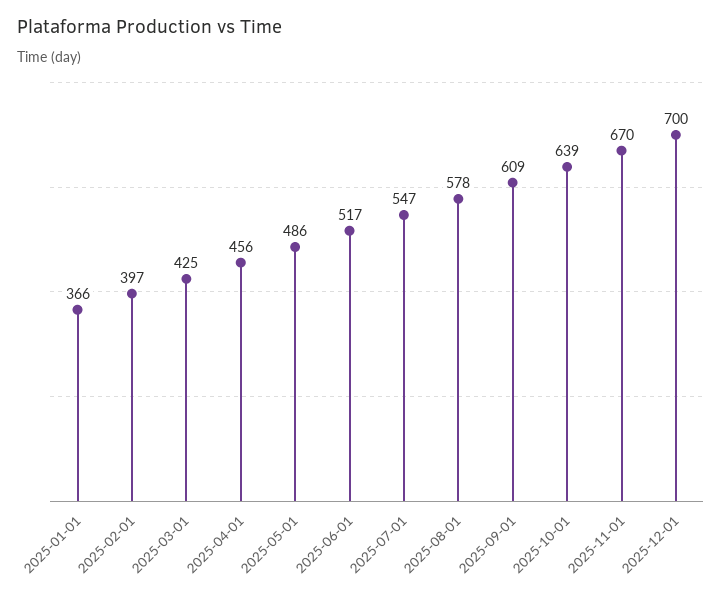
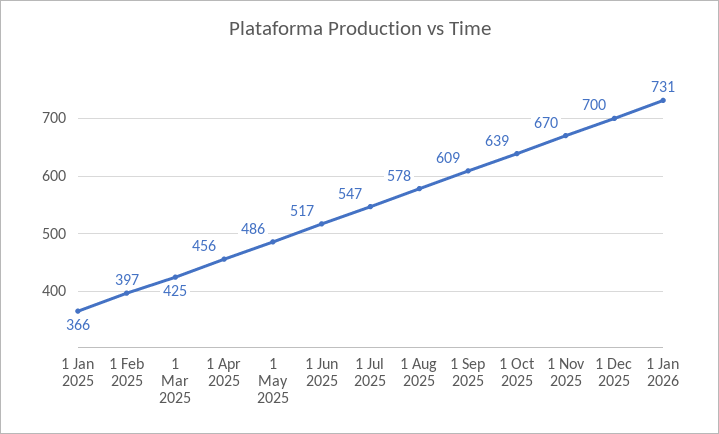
1 Jan 2026: none -> 731

